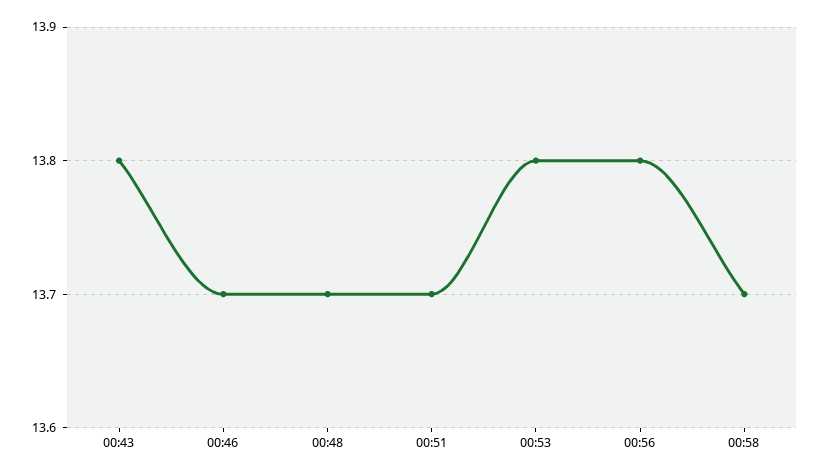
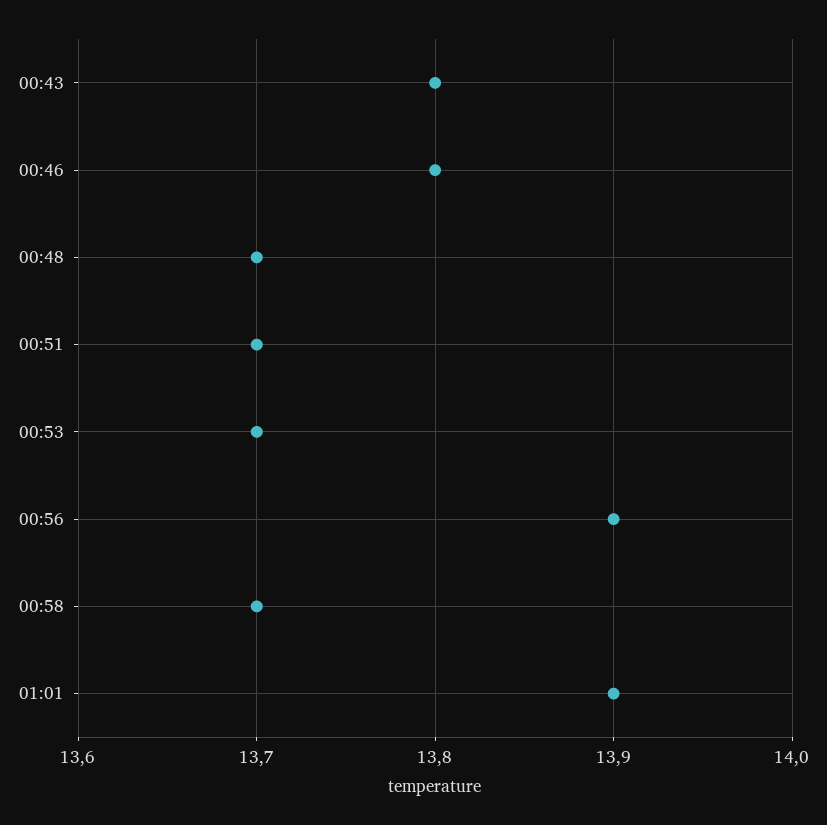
00:46: 13.7 -> 13.8
00:53: 13.8 -> 13.7
00:56: 13.8 -> 13.9
01:01: none -> 13.9

